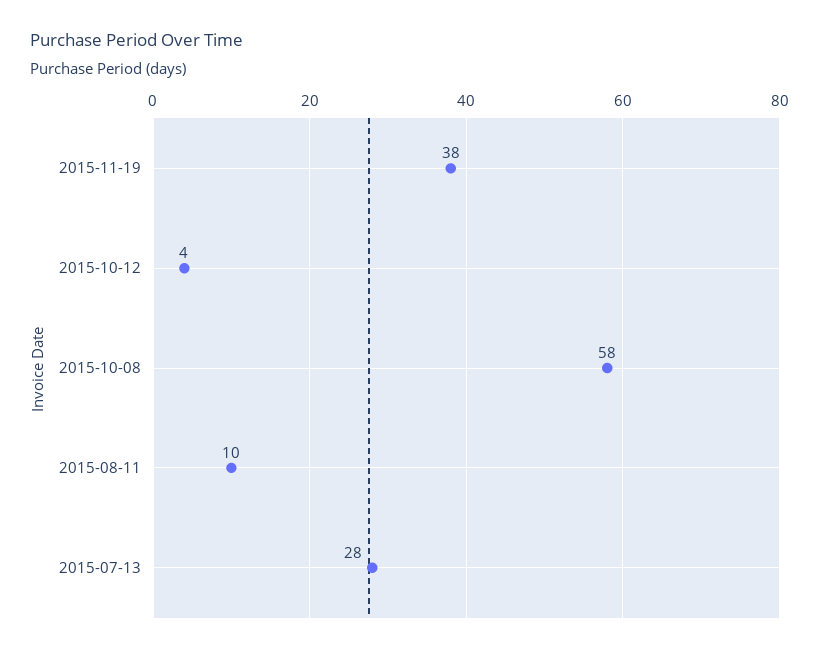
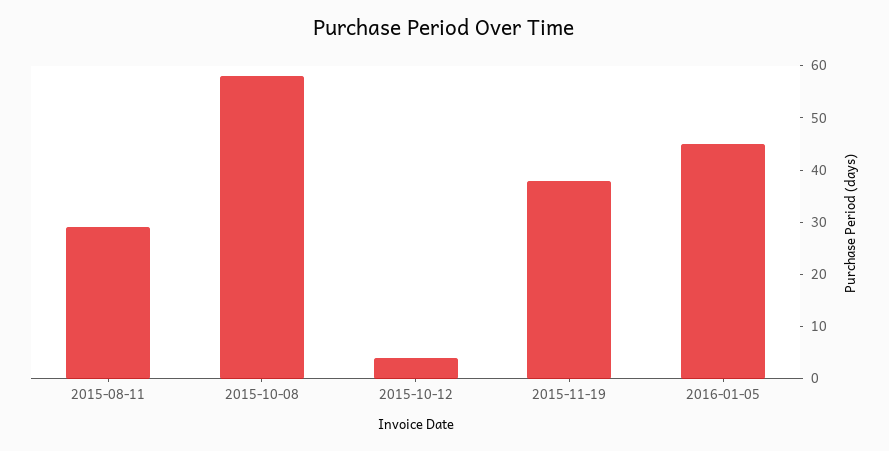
2015-08-11: 10 -> 30
2015-07-13: 28 -> none
2016-01-05: none -> 45

